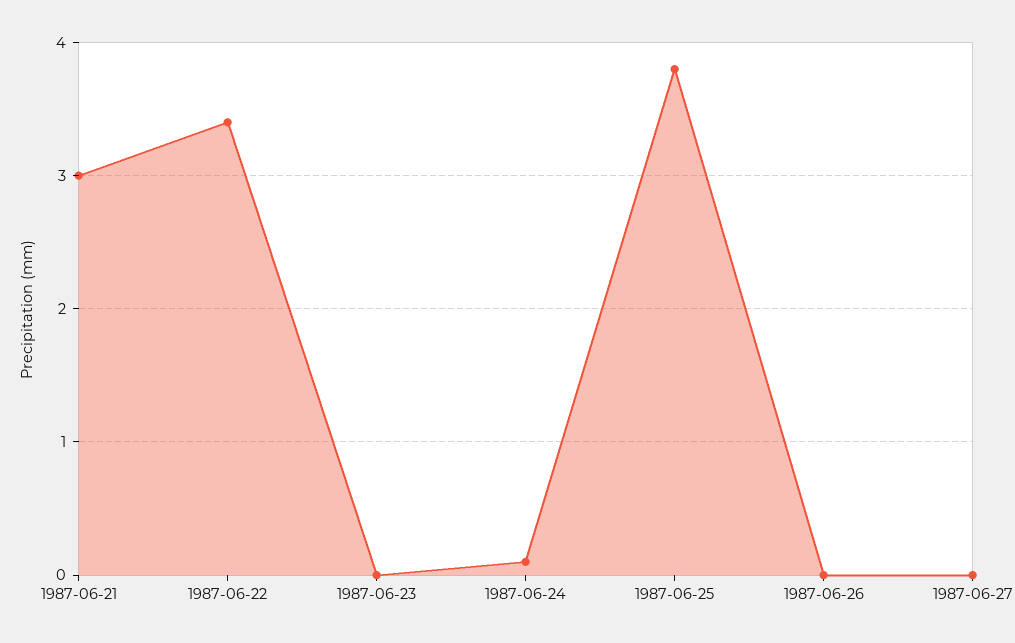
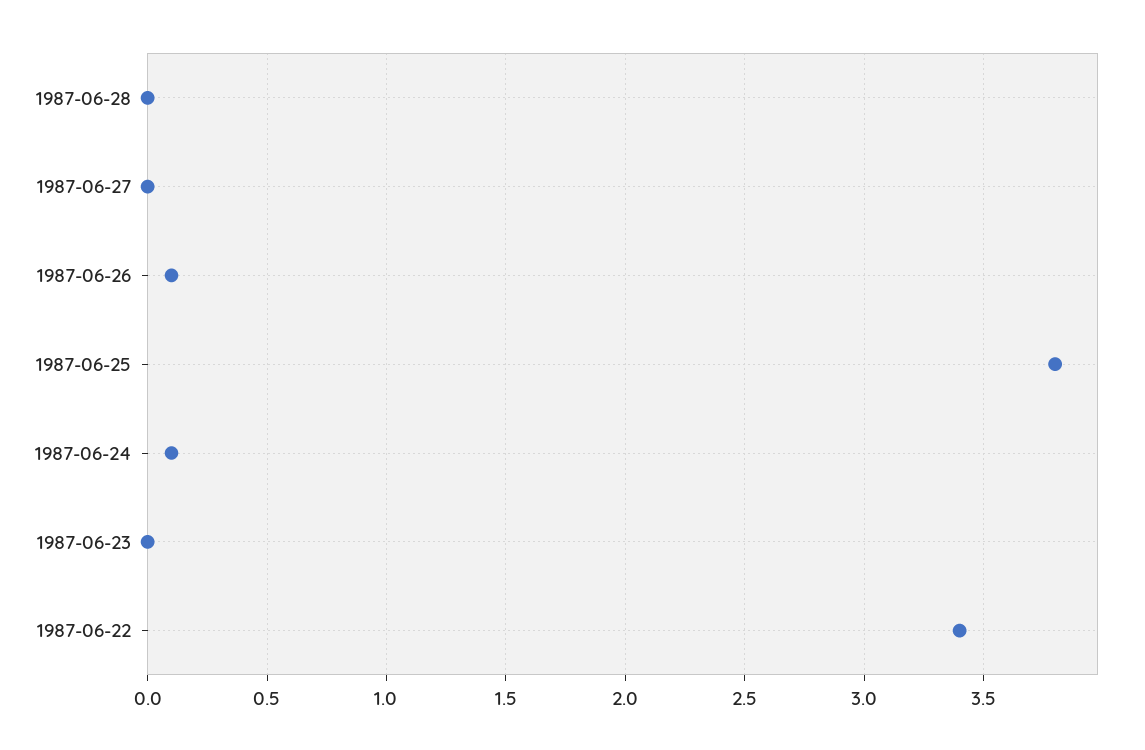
1987-06-21: 3 -> none
1987-06-26: 0 -> 0.1
1987-06-28: none -> 0

